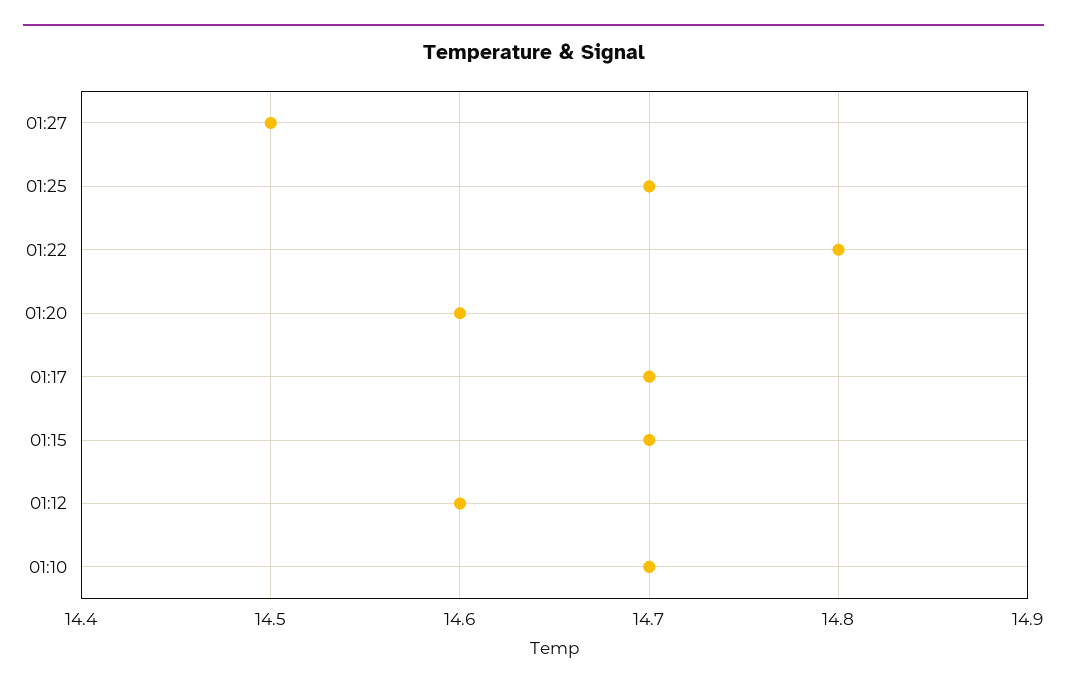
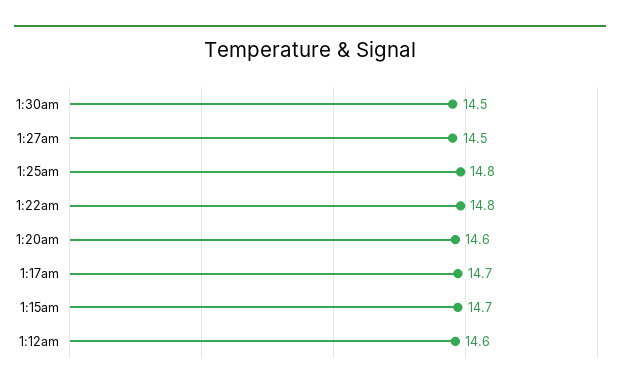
01:25: 14.7 -> 14.8
01:10: 14.7 -> none
1:30am: none -> 14.5

